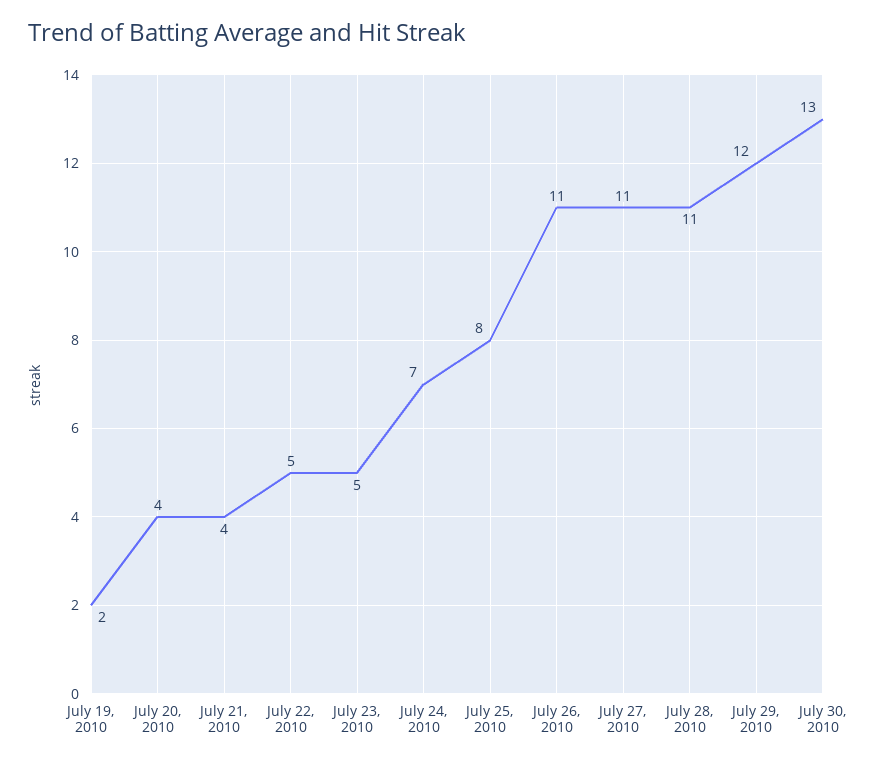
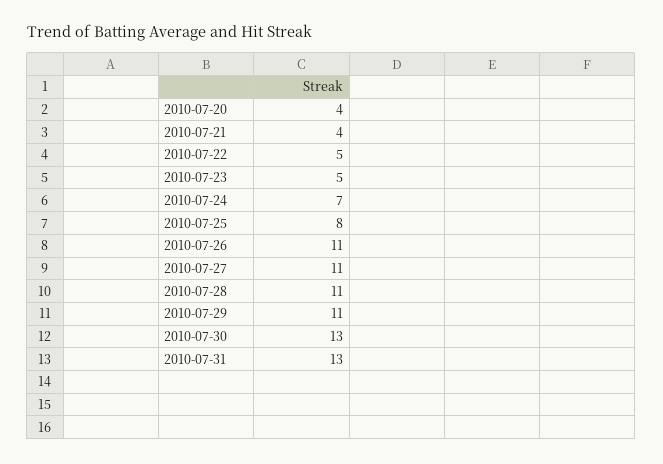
July 19, 2010: 2 -> none
July 29, 2010: 12 -> 11
2010-07-31: none -> 13

